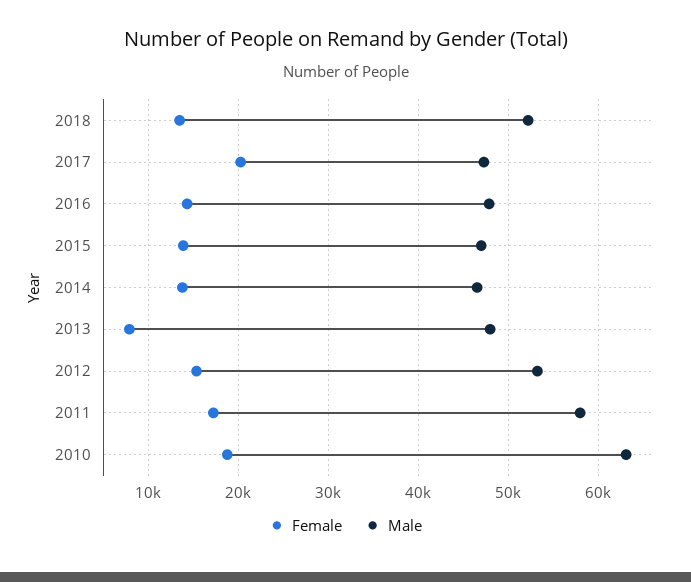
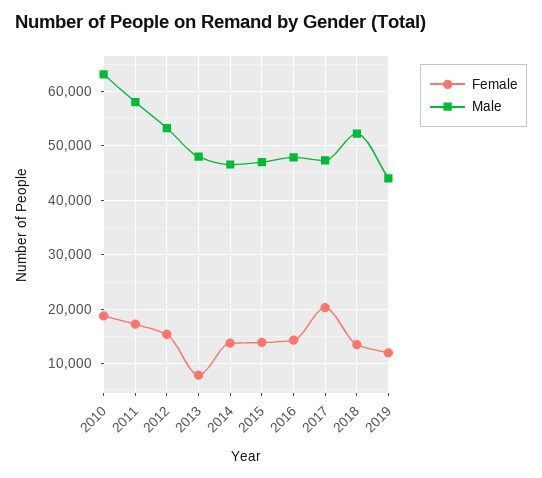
Female, 2019: none -> 12000
Male, 2019: none -> 44000

